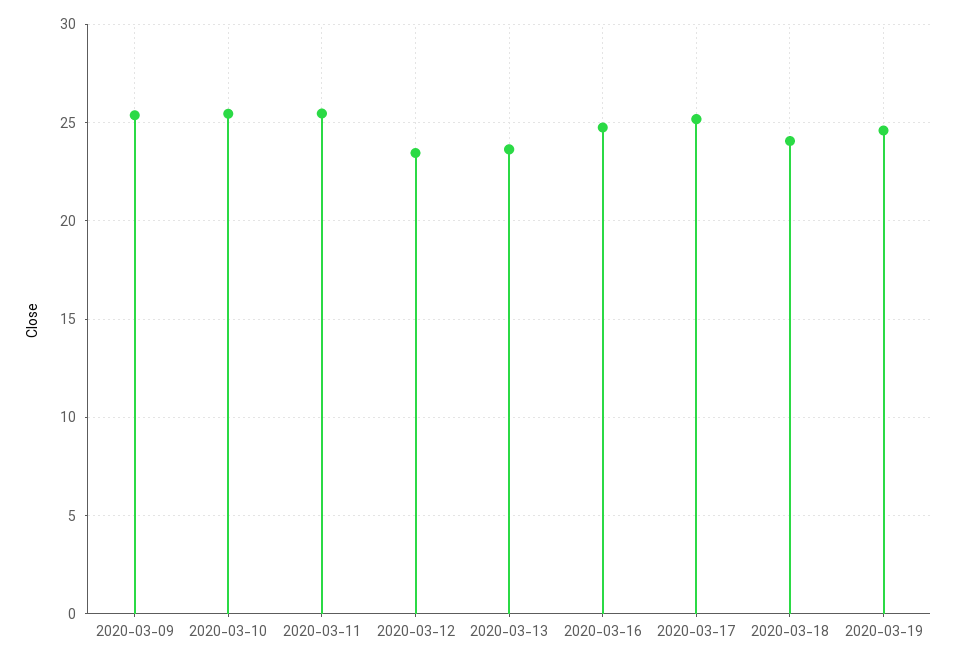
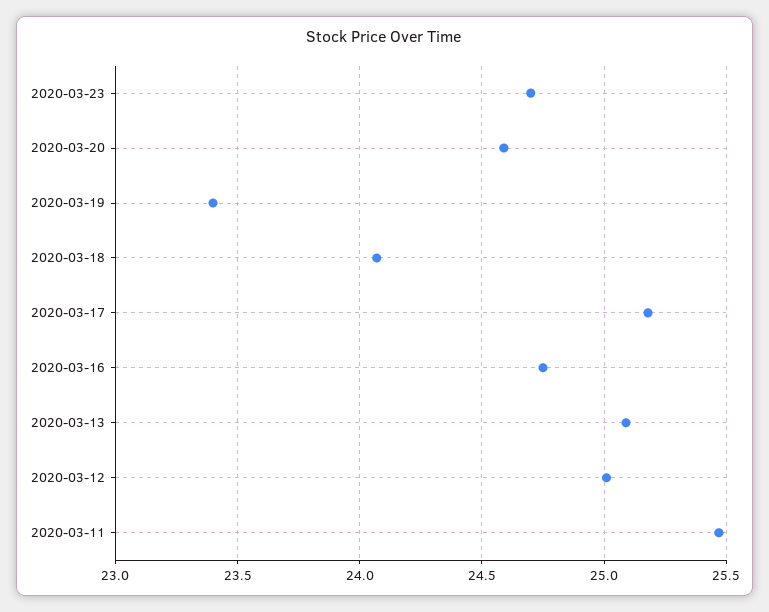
2020-03-09: 25.5 -> none
2020-03-10: 25.5 -> none
2020-03-12: 23.5 -> 25
2020-03-13: 23.5 -> 25.1
2020-03-19: 24.5 -> 23.4
2020-03-23: none -> 24.7
2020-03-20: none -> 24.6

